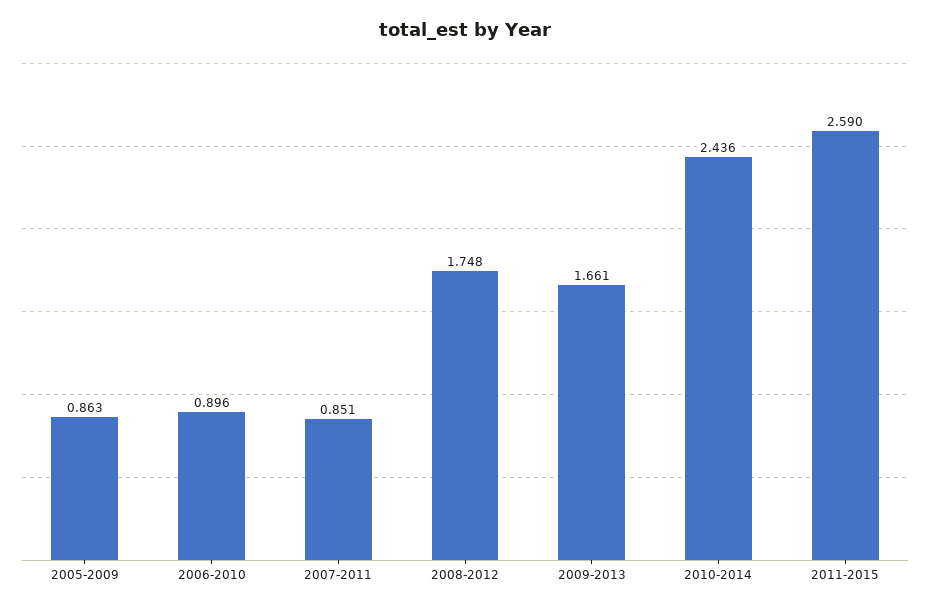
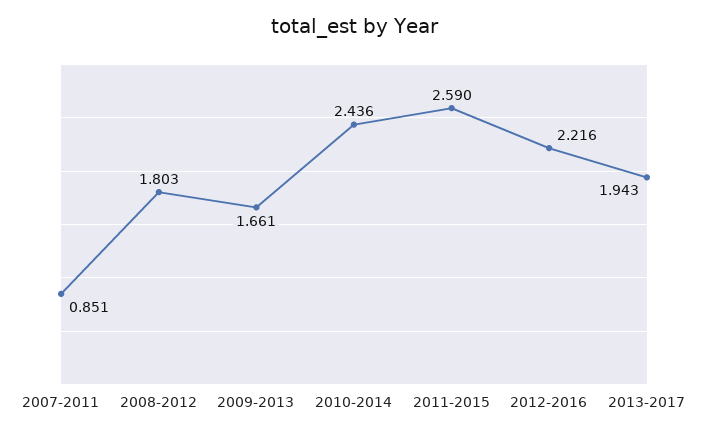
2005-2009: 0.863 -> none
2006-2010: 0.896 -> none
2008-2012: 1.748 -> 1.803
2012-2016: none -> 2.216
2013-2017: none -> 1.943

